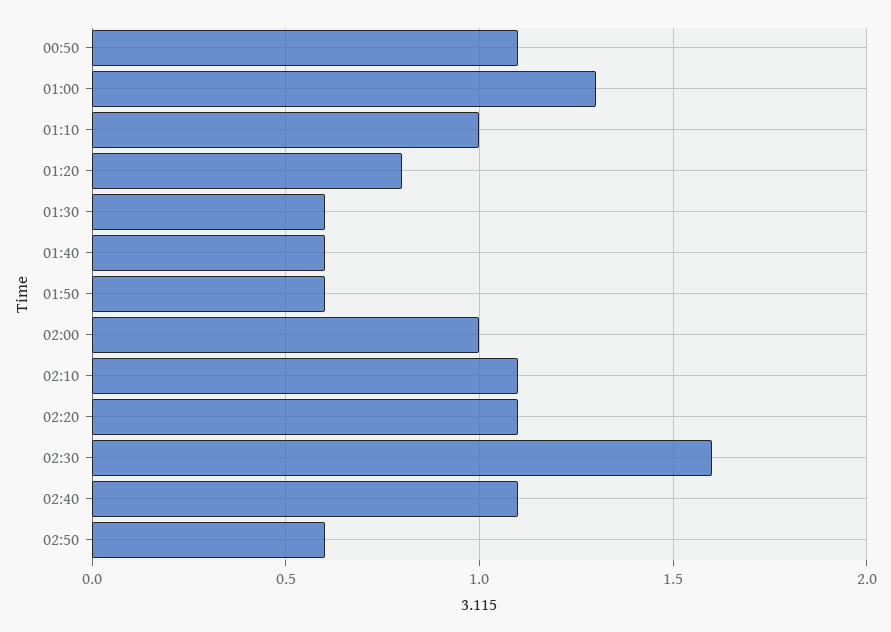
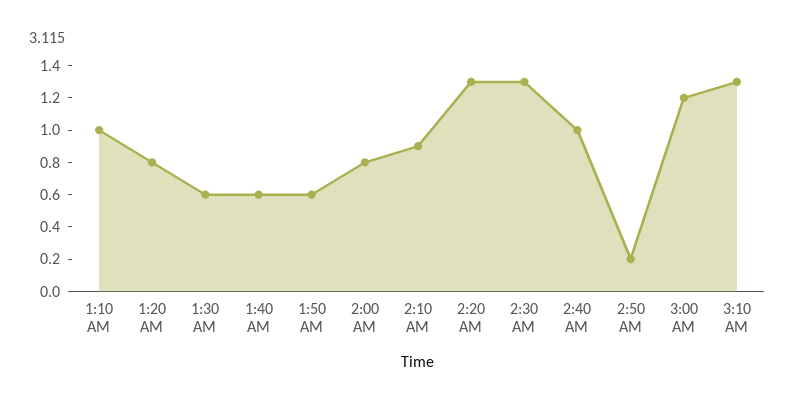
00:50: 1.1 -> none
01:00: 1.3 -> none
02:00: 1 -> 0.8
02:10: 1.1 -> 0.9
02:20: 1.1 -> 1.3
02:30: 1.6 -> 1.3
02:40: 1.1 -> 1
02:50: 0.6 -> 0.2
3:00 AM: none -> 1.2
3:10 AM: none -> 1.3

